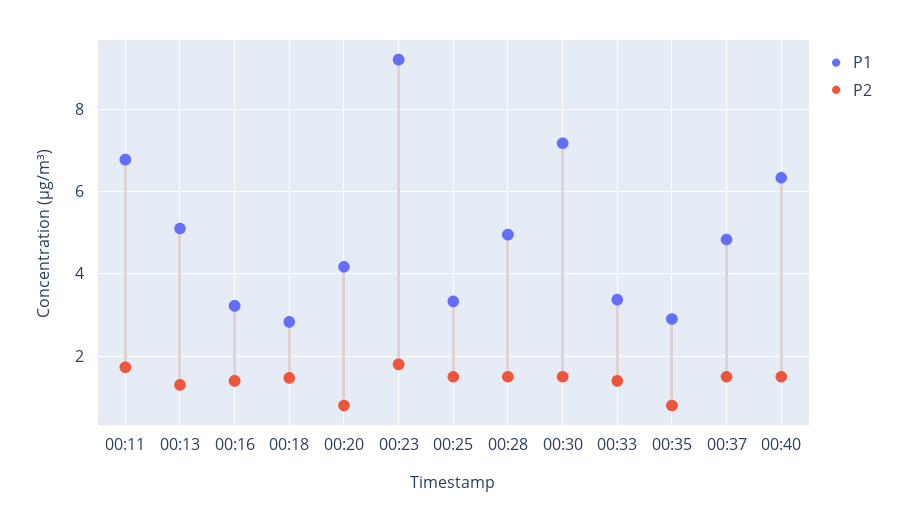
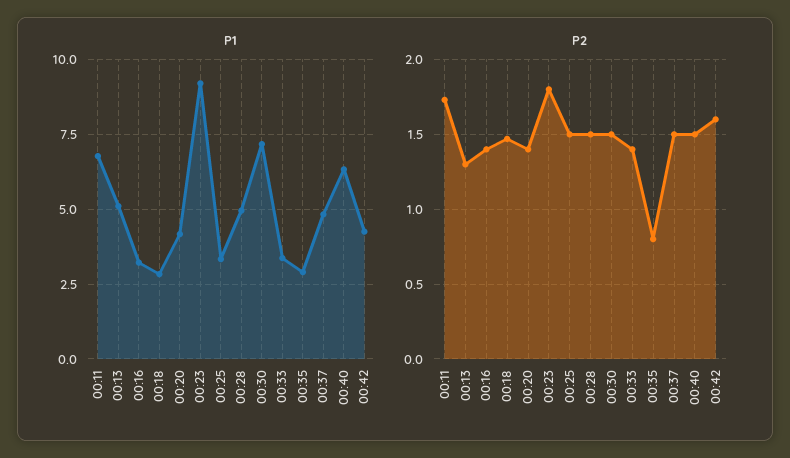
P2, 00:20: 0.8 -> 1.4
P1, 00:42: none -> 4.25
P2, 00:42: none -> 1.6

